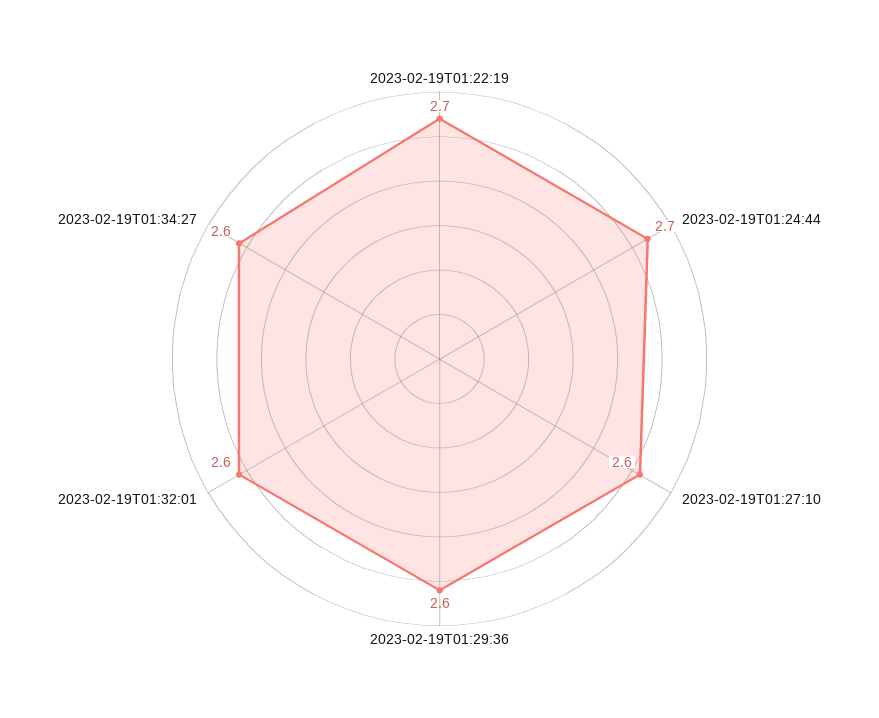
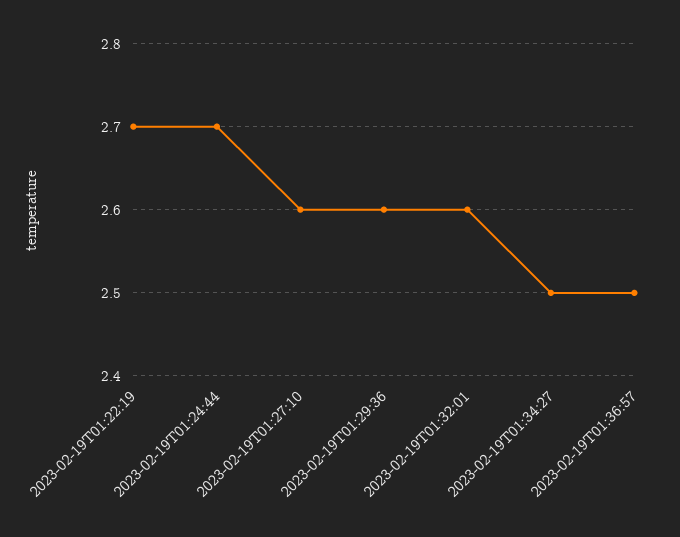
2023-02-19T01:34:27: 2.6 -> 2.5
2023-02-19T01:36:57: none -> 2.5

